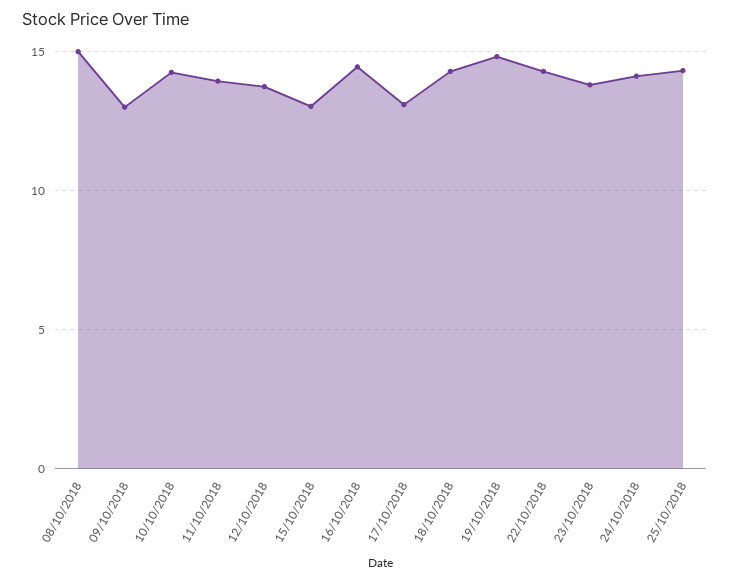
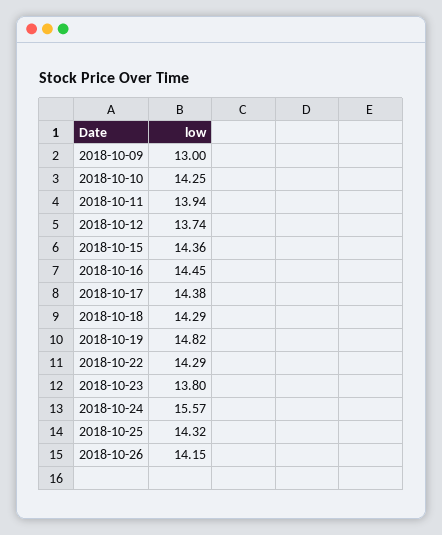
08/10/2018: 15 -> none
15/10/2018: 13 -> 14.36
17/10/2018: 13 -> 14.38
24/10/2018: 14 -> 15.57
2018-10-26: none -> 14.15

